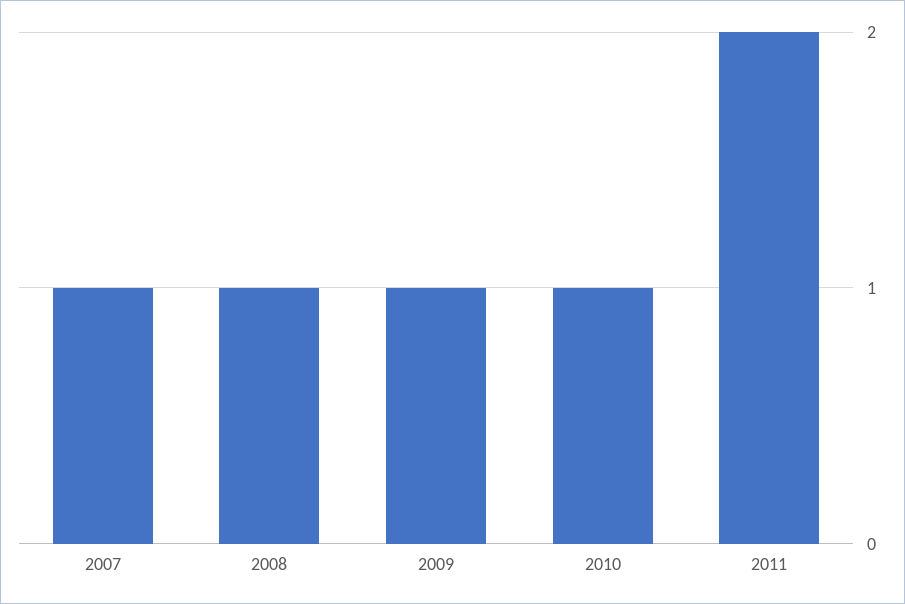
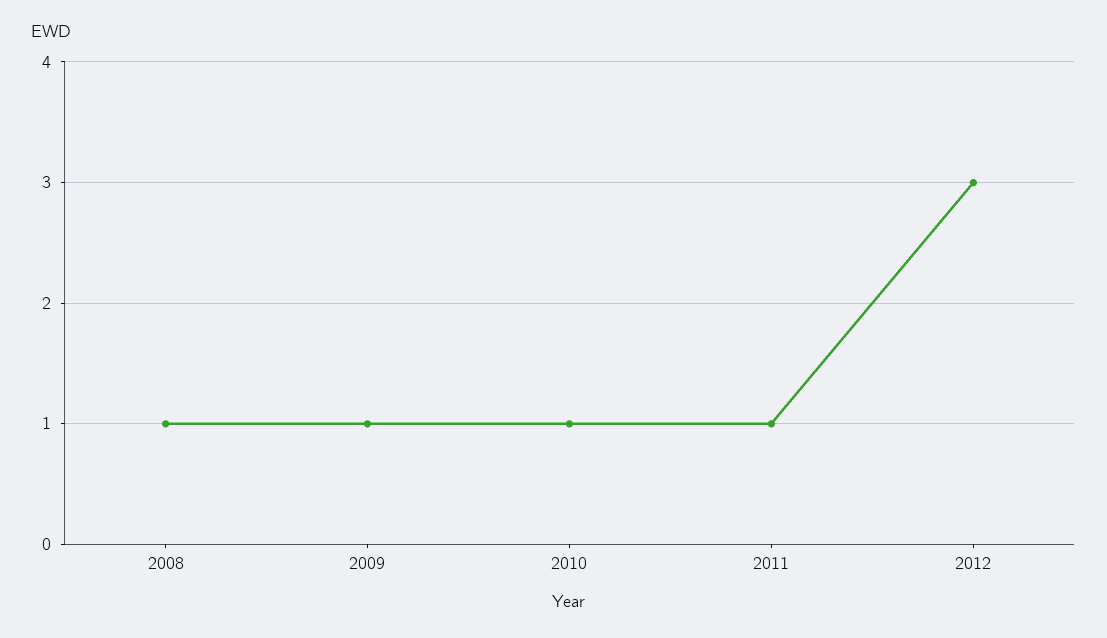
2007: 1 -> none
2011: 2 -> 1
2012: none -> 3

